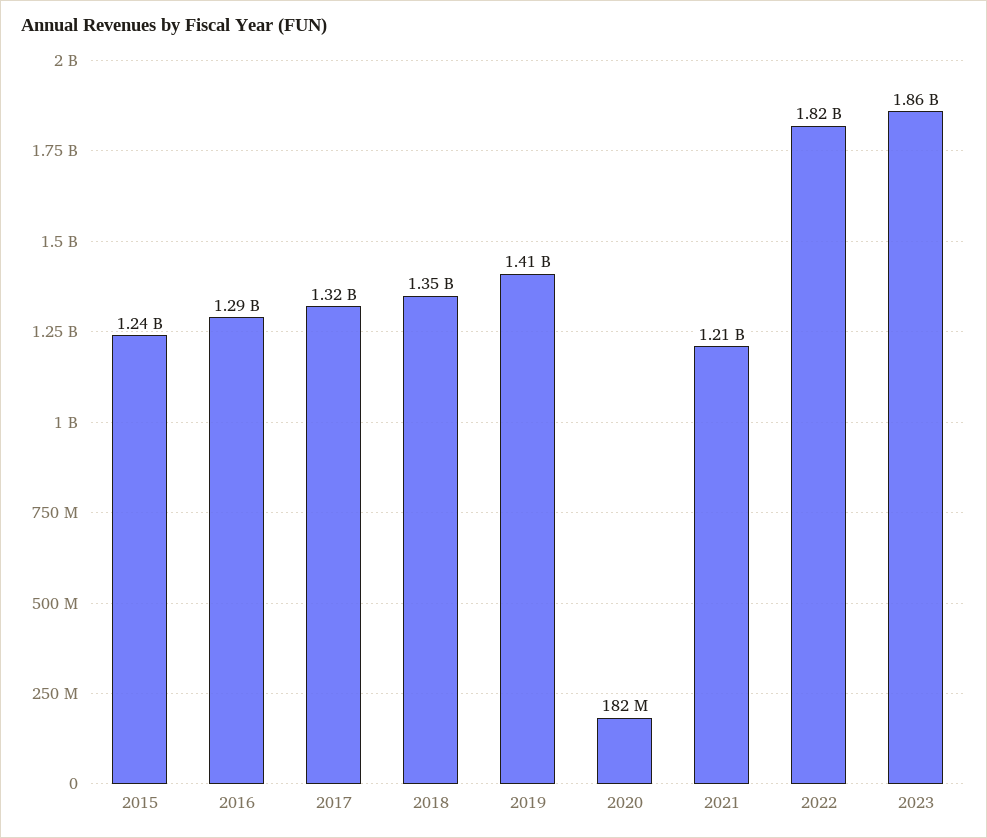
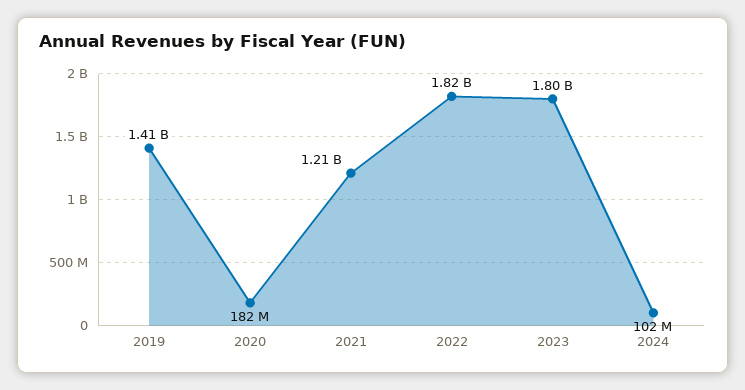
2015: 1240000000 -> none
2016: 1290000000 -> none
2017: 1320000000 -> none
2018: 1350000000 -> none
2023: 1860000000 -> 1800000000
2024: none -> 102000000

